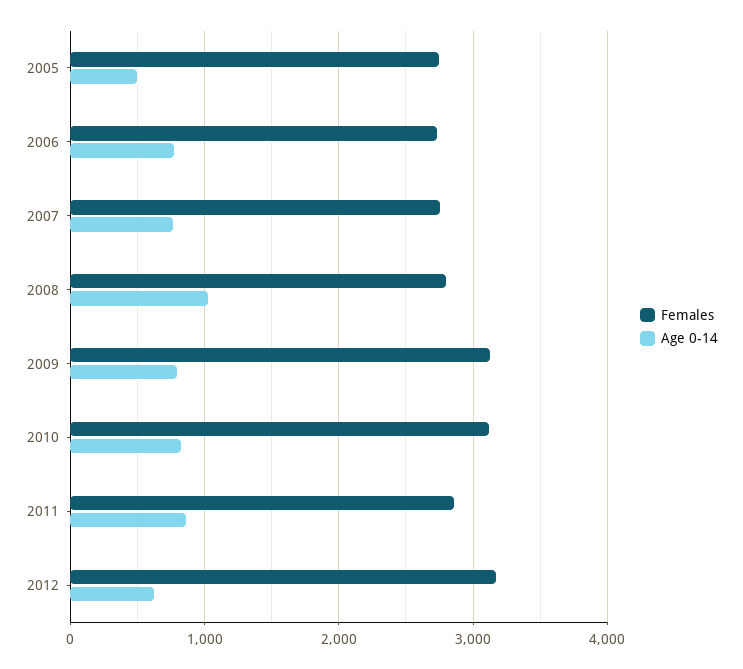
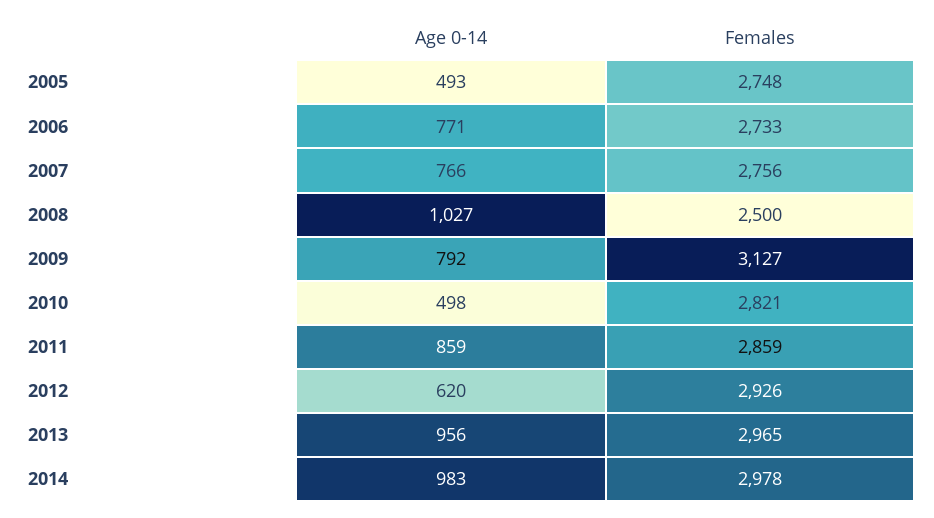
Females, 2008: 2800 -> 2500
Females, 2010: 3100 -> 2821
Age 0-14, 2010: 800 -> 498
Females, 2012: 3200 -> 2926
Age 0-14, 2013: none -> 956
Females, 2013: none -> 2965
Age 0-14, 2014: none -> 983
Females, 2014: none -> 2978

